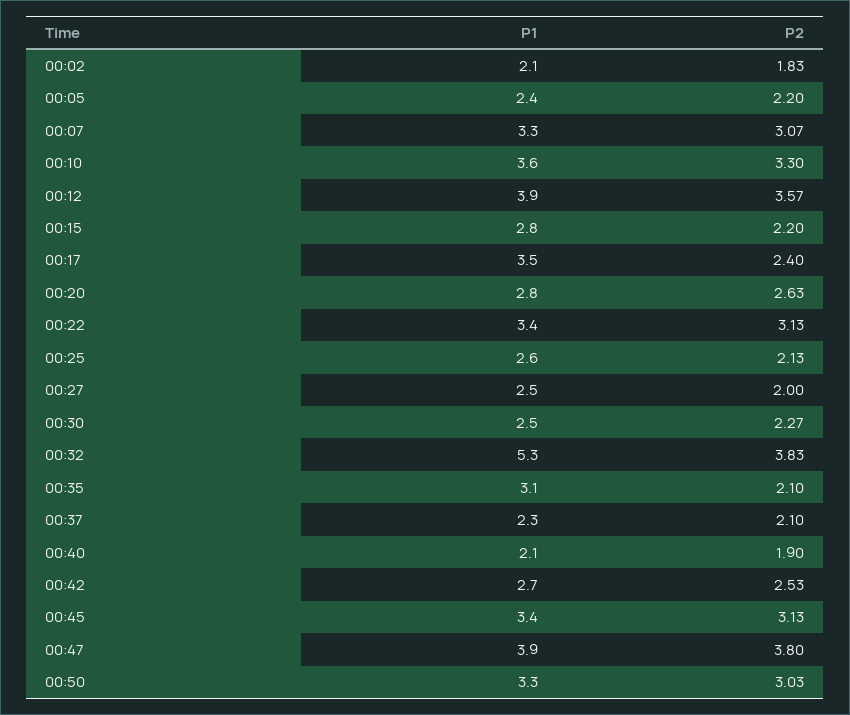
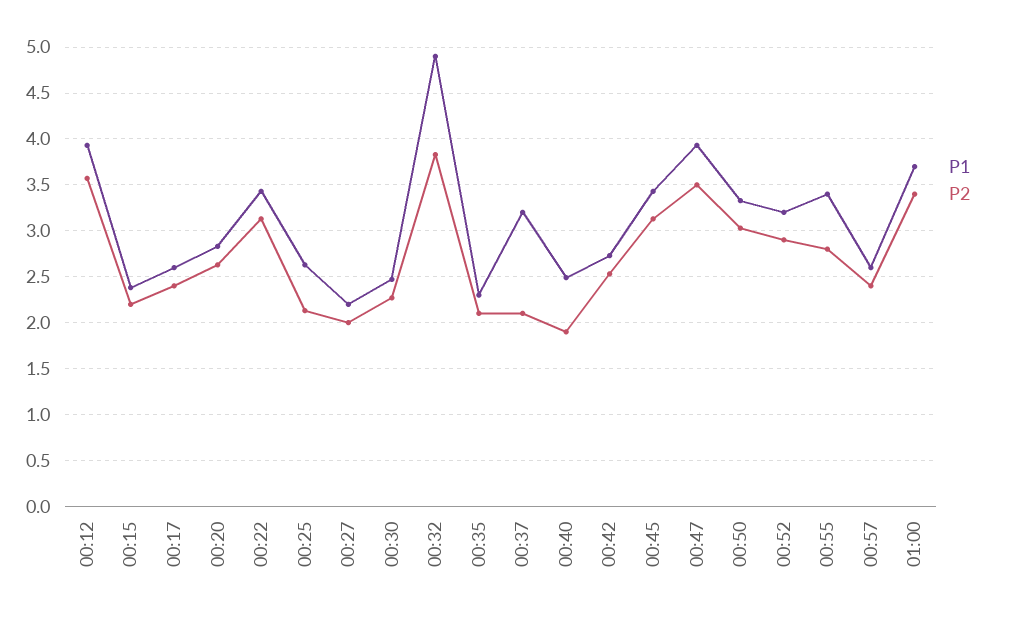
P1, 00:02: 2.1 -> none
P2, 00:02: 1.83 -> none
P1, 00:05: 2.4 -> none
P2, 00:05: 2.2 -> none
P1, 00:07: 3.3 -> none
P2, 00:07: 3.07 -> none
P1, 00:10: 3.6 -> none
P2, 00:10: 3.3 -> none
P1, 00:15: 2.8 -> 2.4
P1, 00:17: 3.5 -> 2.6
P1, 00:27: 2.5 -> 2.2
P1, 00:32: 5.3 -> 4.9
P1, 00:35: 3.1 -> 2.3
P1, 00:37: 2.3 -> 3.2
P1, 00:40: 2.1 -> 2.5
P2, 00:47: 3.8 -> 3.5
P1, 00:52: none -> 3.2
P2, 00:52: none -> 2.9
P1, 00:55: none -> 3.4
P2, 00:55: none -> 2.8
P1, 00:57: none -> 2.6
P2, 00:57: none -> 2.4
P1, 01:00: none -> 3.7
P2, 01:00: none -> 3.4

